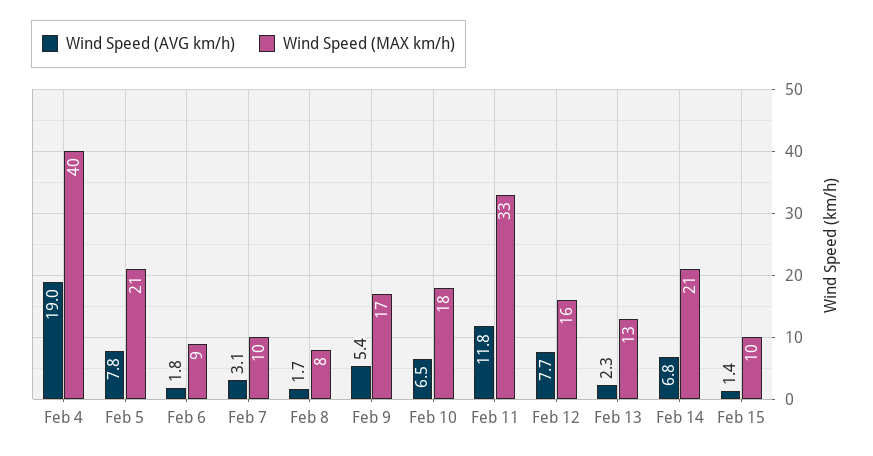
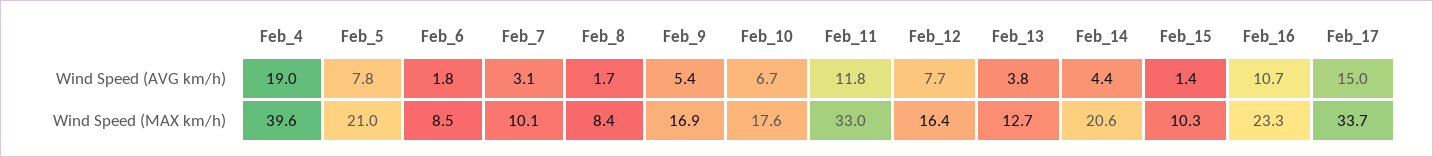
Wind Speed (AVG km/h), Feb 10: 6.5 -> 6.7
Wind Speed (AVG km/h), Feb 13: 2.3 -> 3.8
Wind Speed (AVG km/h), Feb 14: 6.8 -> 4.4
Wind Speed (AVG km/h), Feb_16: none -> 10.7
Wind Speed (AVG km/h), Feb_17: none -> 15
Wind Speed (MAX km/h), Feb_16: none -> 23.3
Wind Speed (MAX km/h), Feb_17: none -> 33.7

